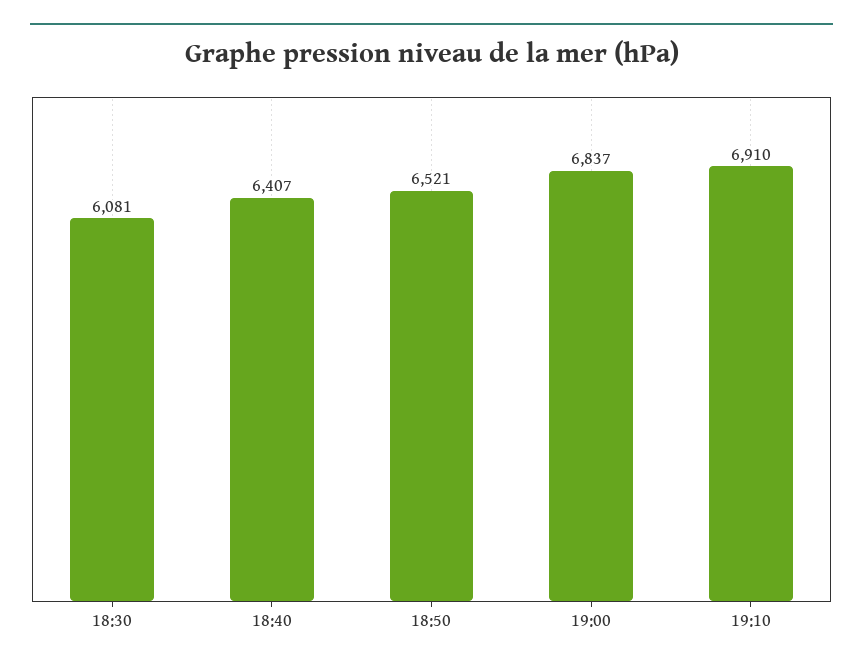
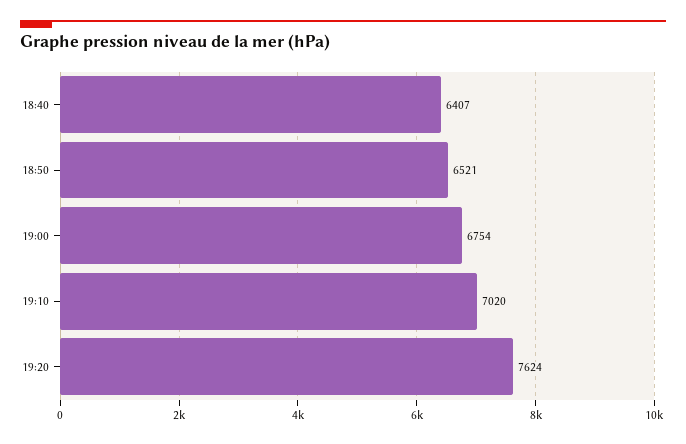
18:30: 6081 -> none
19:00: 6837 -> 6754
19:10: 6910 -> 7020
19:20: none -> 7624

